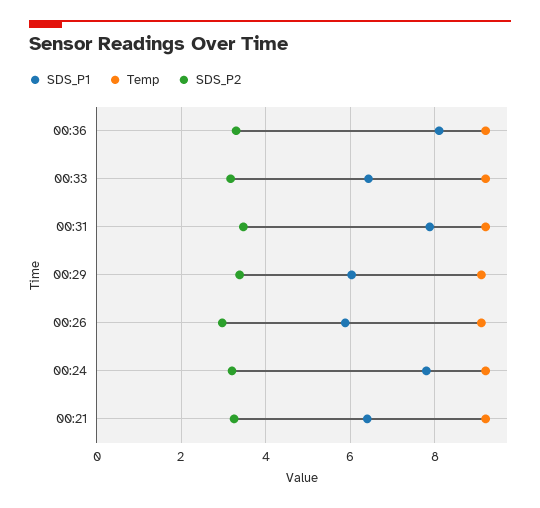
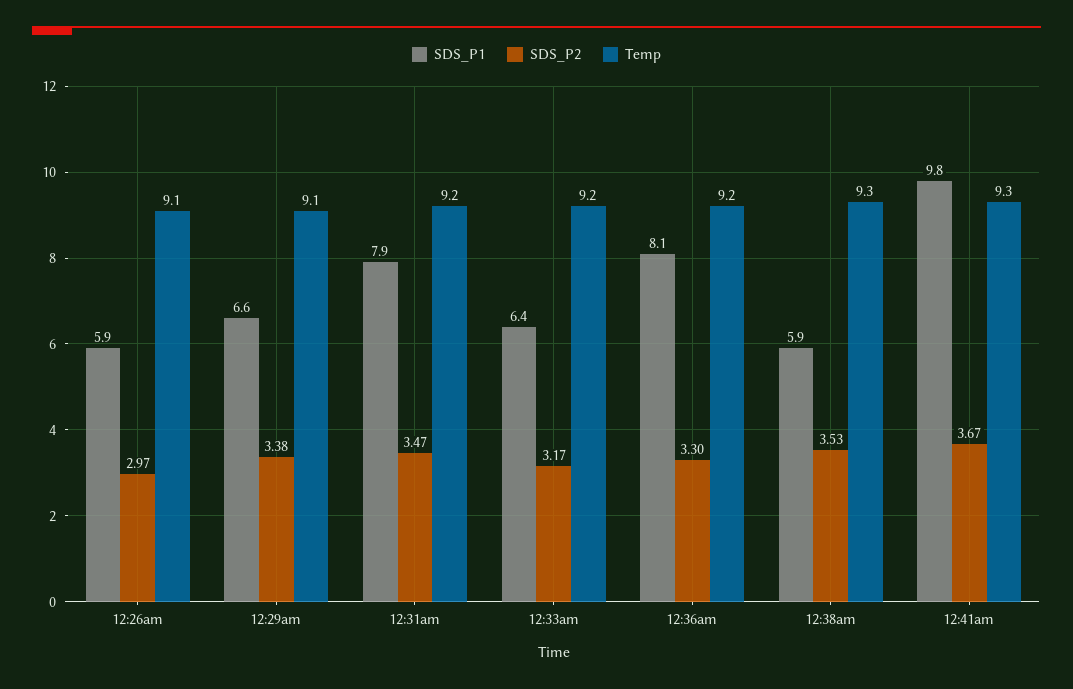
SDS_P1, 00:29: 6 -> 6.6
SDS_P1, 00:24: 7.8 -> none
Temp, 00:24: 9.2 -> none
SDS_P2, 00:24: 3.2 -> none
SDS_P1, 00:21: 6.4 -> none
Temp, 00:21: 9.2 -> none
SDS_P2, 00:21: 3.2 -> none
SDS_P1, 12:38am: none -> 5.9
SDS_P2, 12:38am: none -> 3.53
Temp, 12:38am: none -> 9.3
SDS_P1, 12:41am: none -> 9.8
SDS_P2, 12:41am: none -> 3.67
Temp, 12:41am: none -> 9.3

